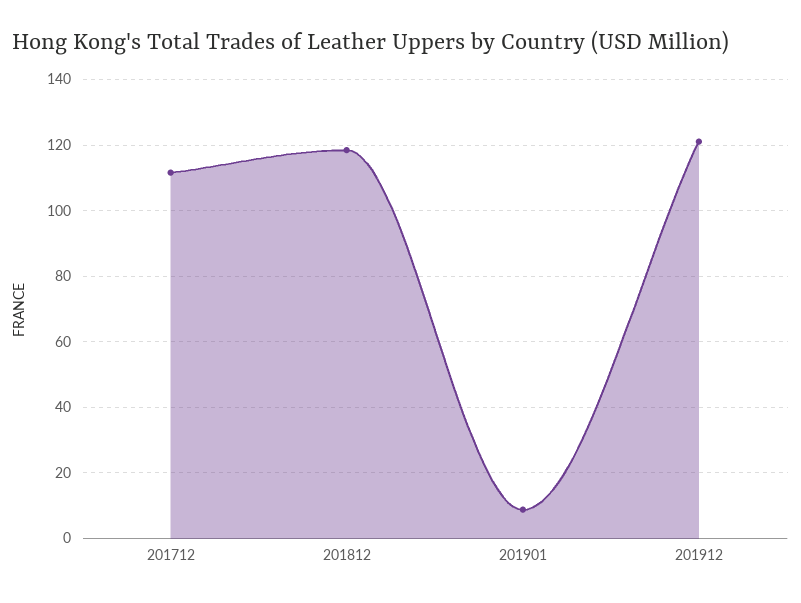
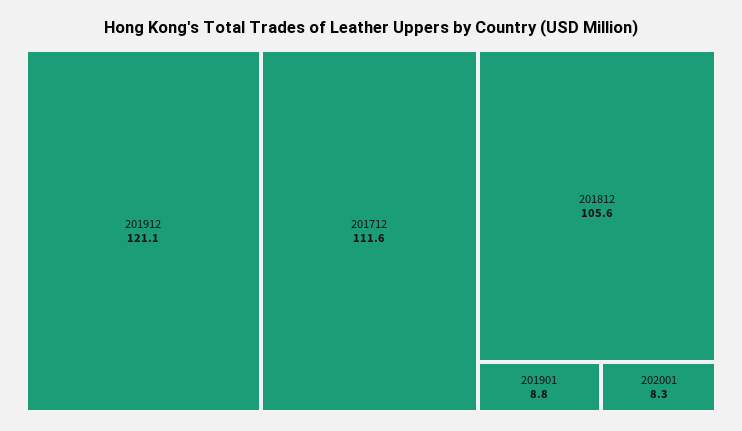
201812: 118 -> 105.6
202001: none -> 8.3

